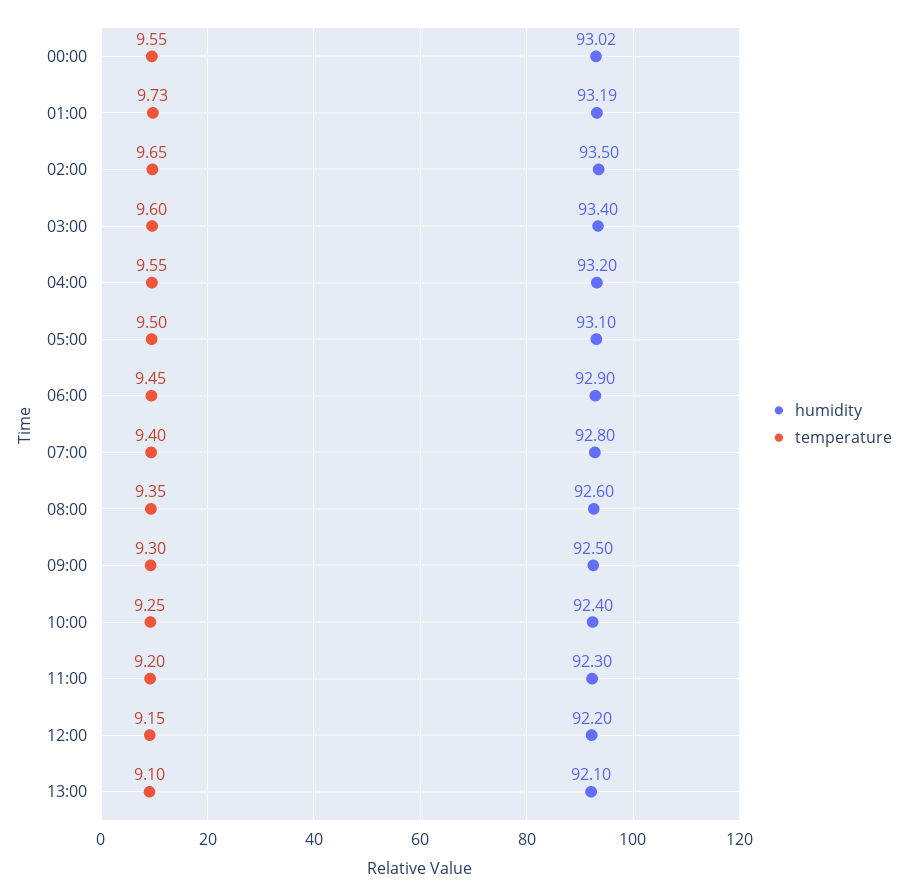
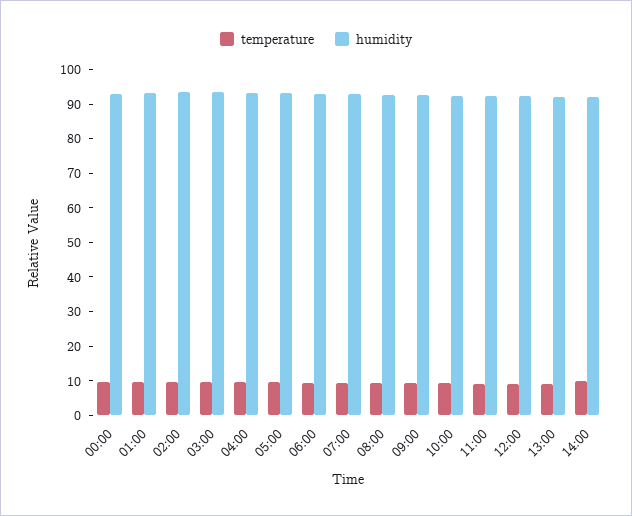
temperature, 14:00: none -> 10
humidity, 14:00: none -> 92.5

